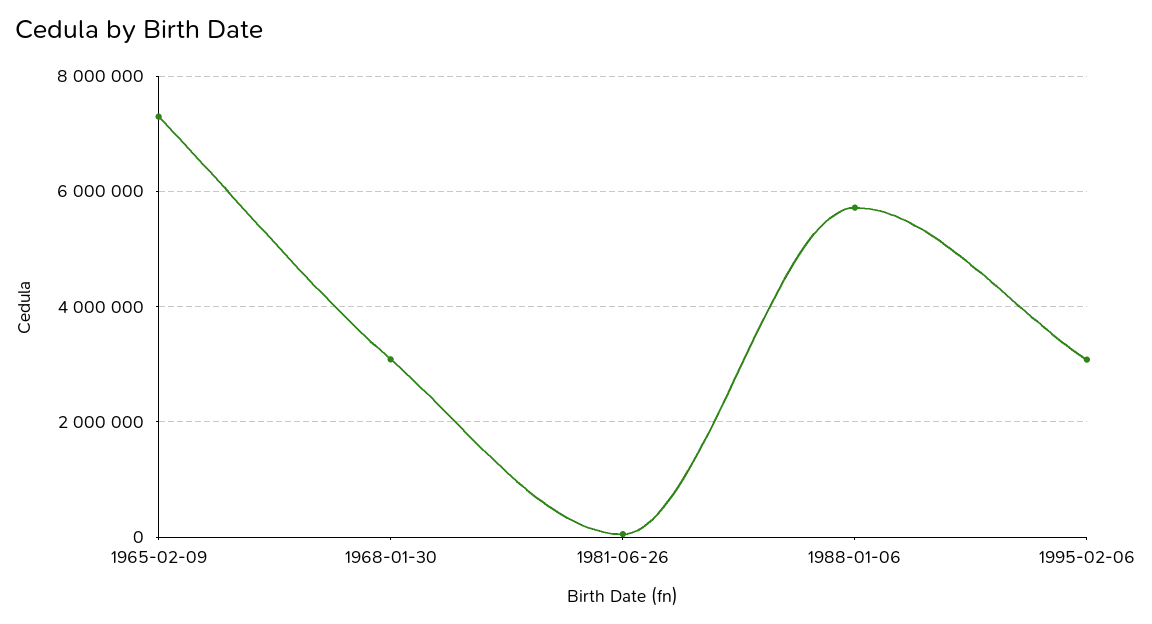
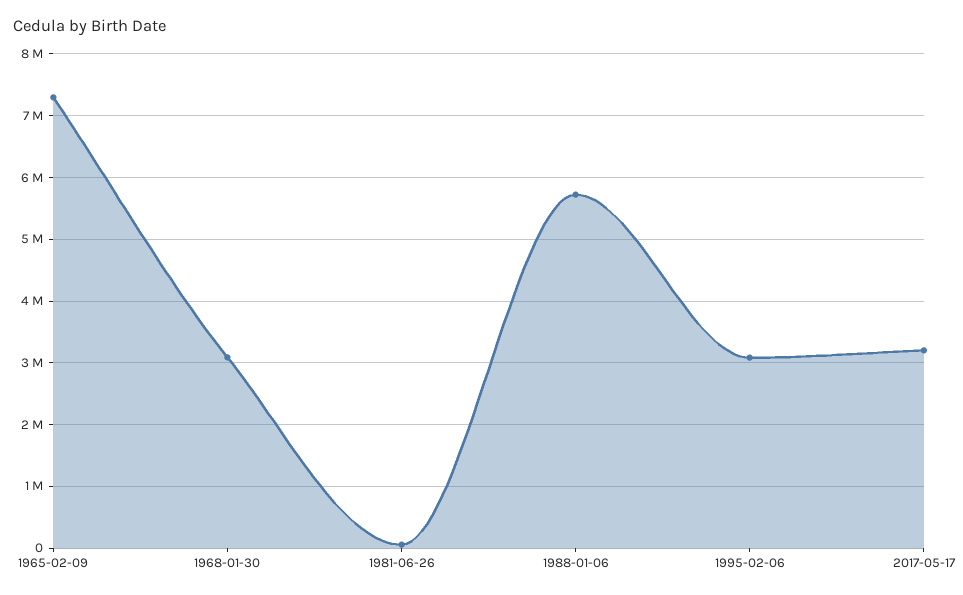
2017-05-17: none -> 3200000

